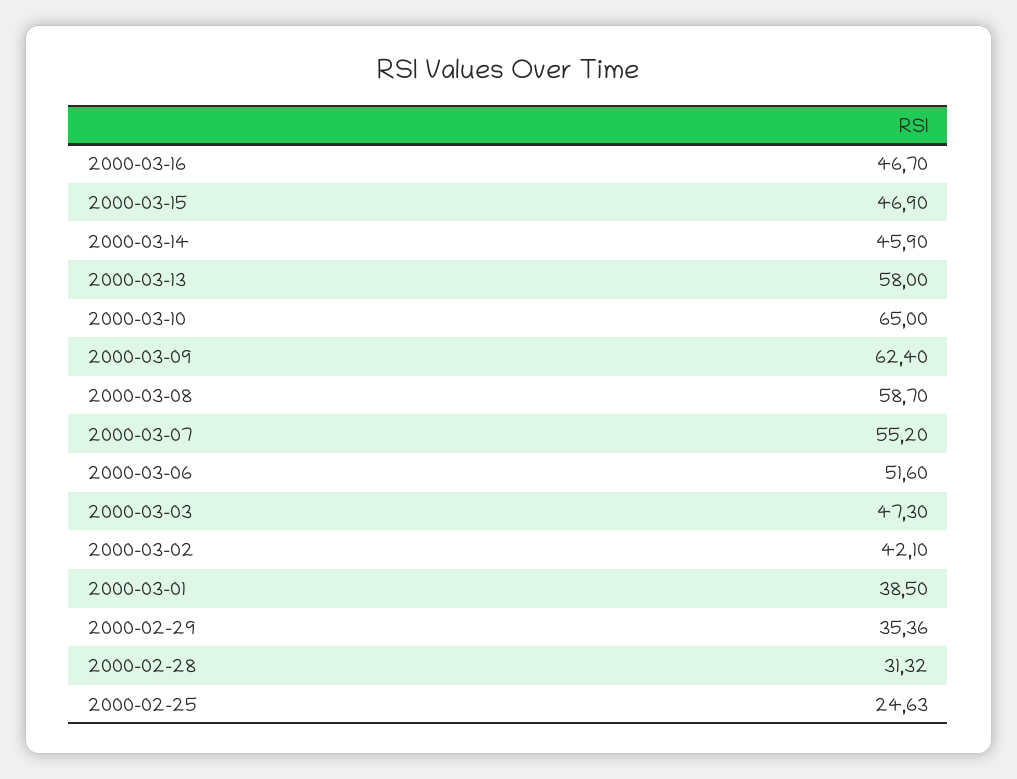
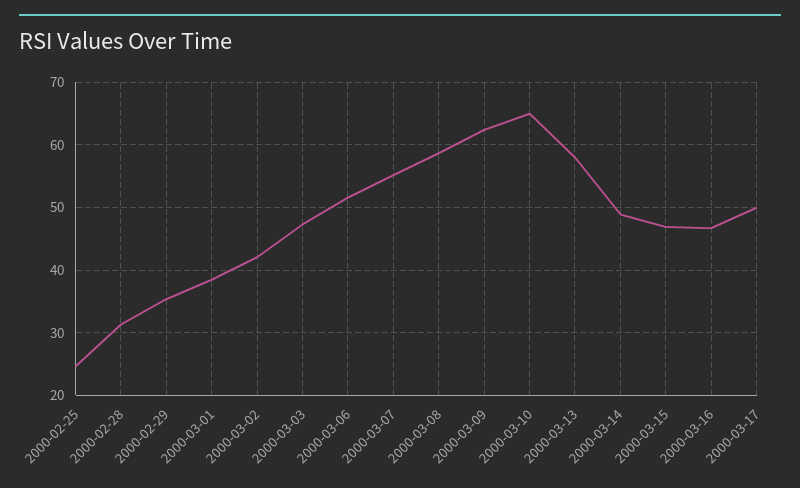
2000-03-14: 45.9 -> 49
2000-03-17: none -> 50

